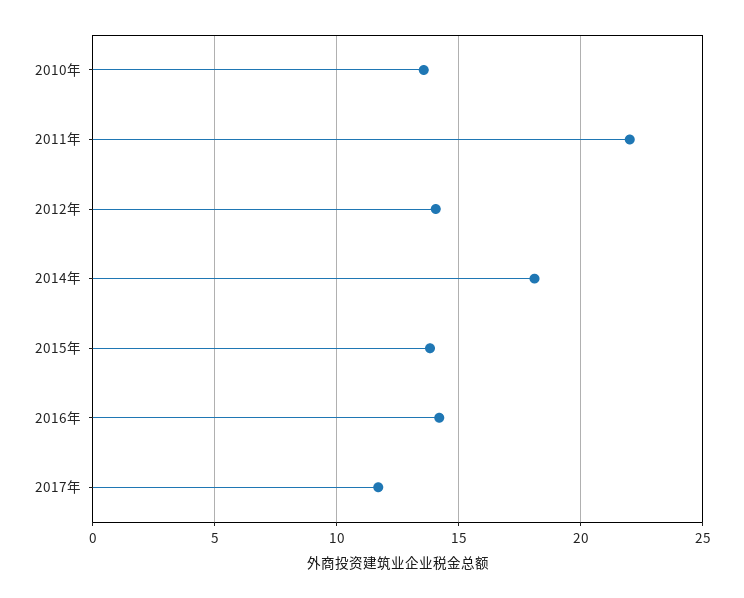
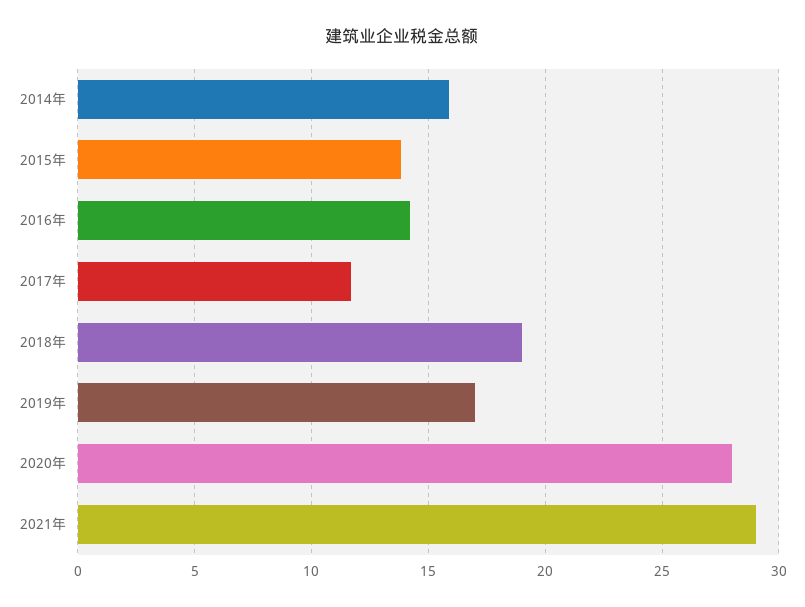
2010年: 13.5 -> none
2011年: 22 -> none
2012年: 14 -> none
2014年: 18 -> 16
2018年: none -> 19
2019年: none -> 17
2020年: none -> 28
2021年: none -> 29

